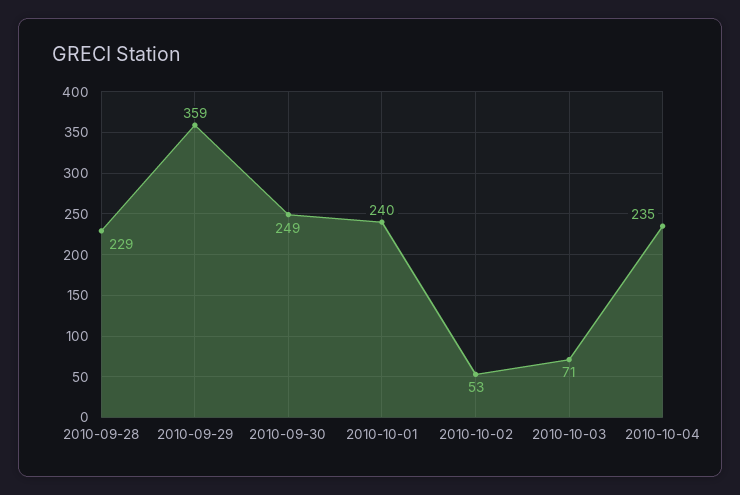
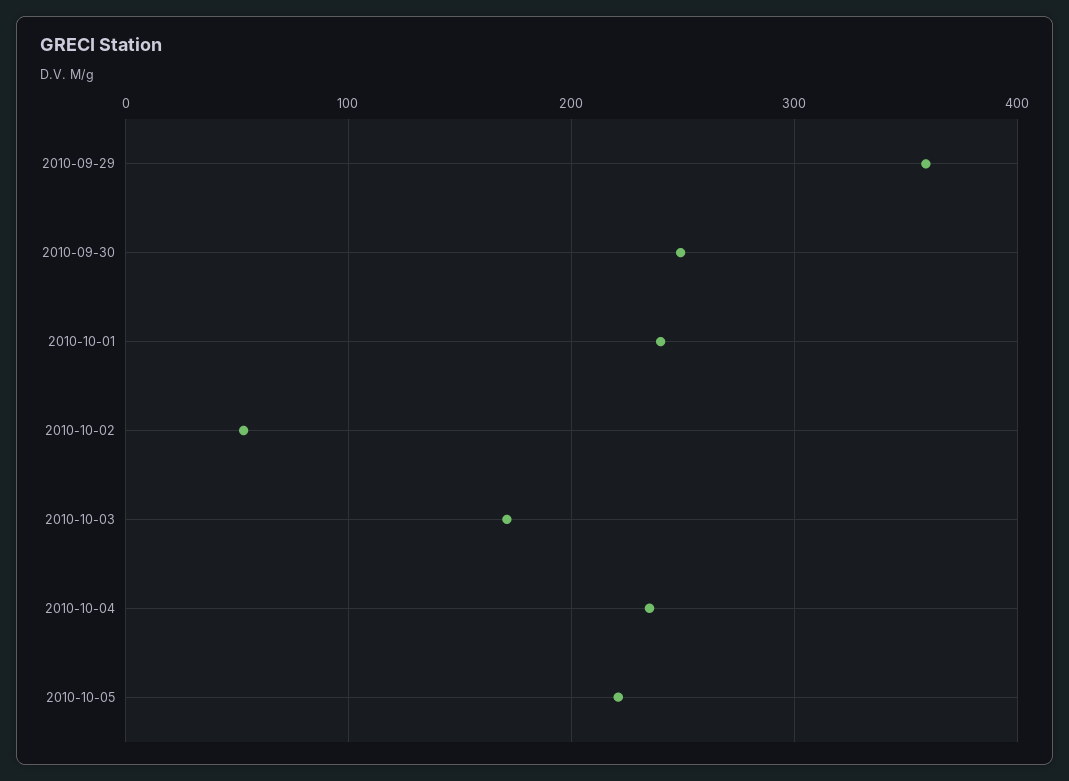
2010-09-28: 229 -> none
2010-10-03: 71 -> 170
2010-10-05: none -> 220

